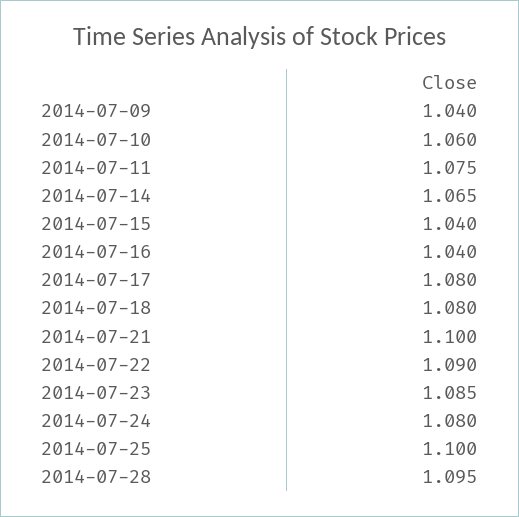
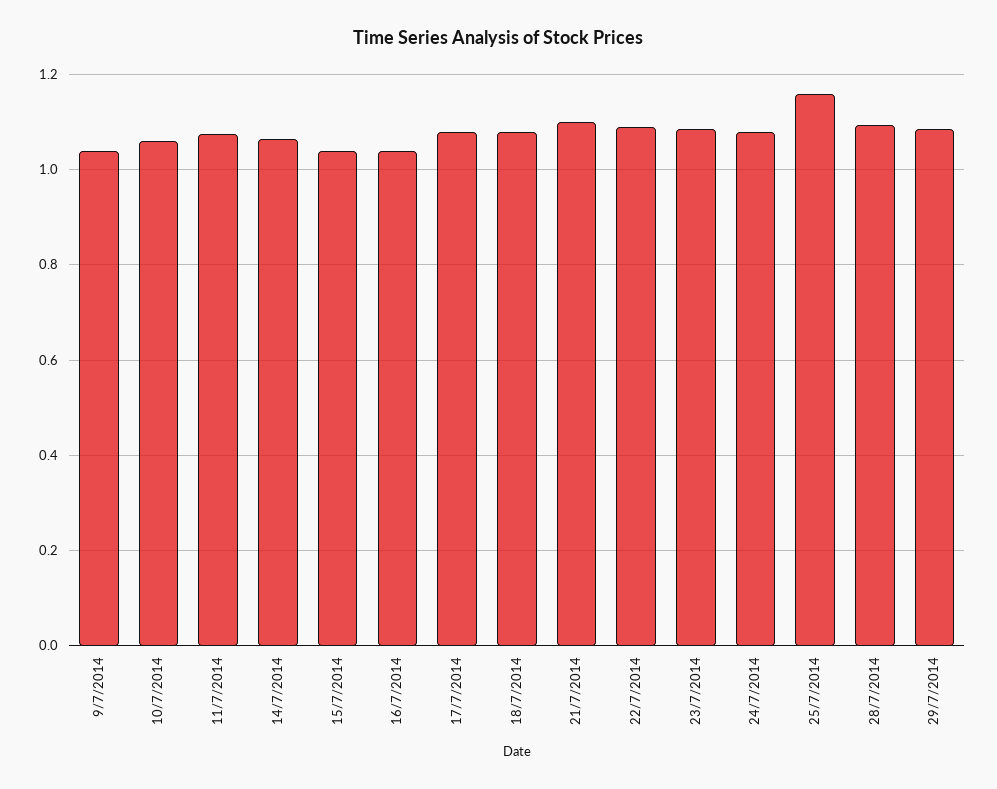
2014-07-25: 1.1 -> 1.16
29/7/2014: none -> 1.08

